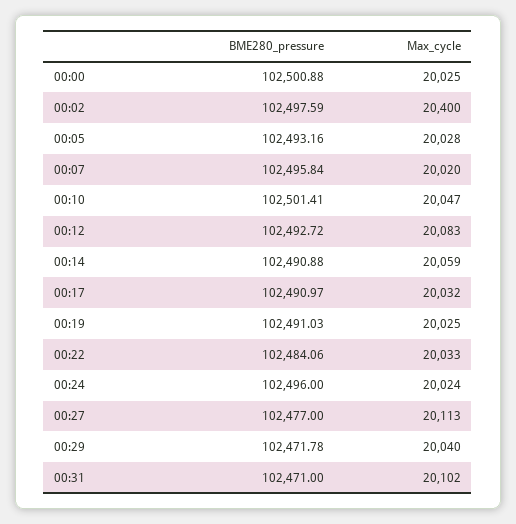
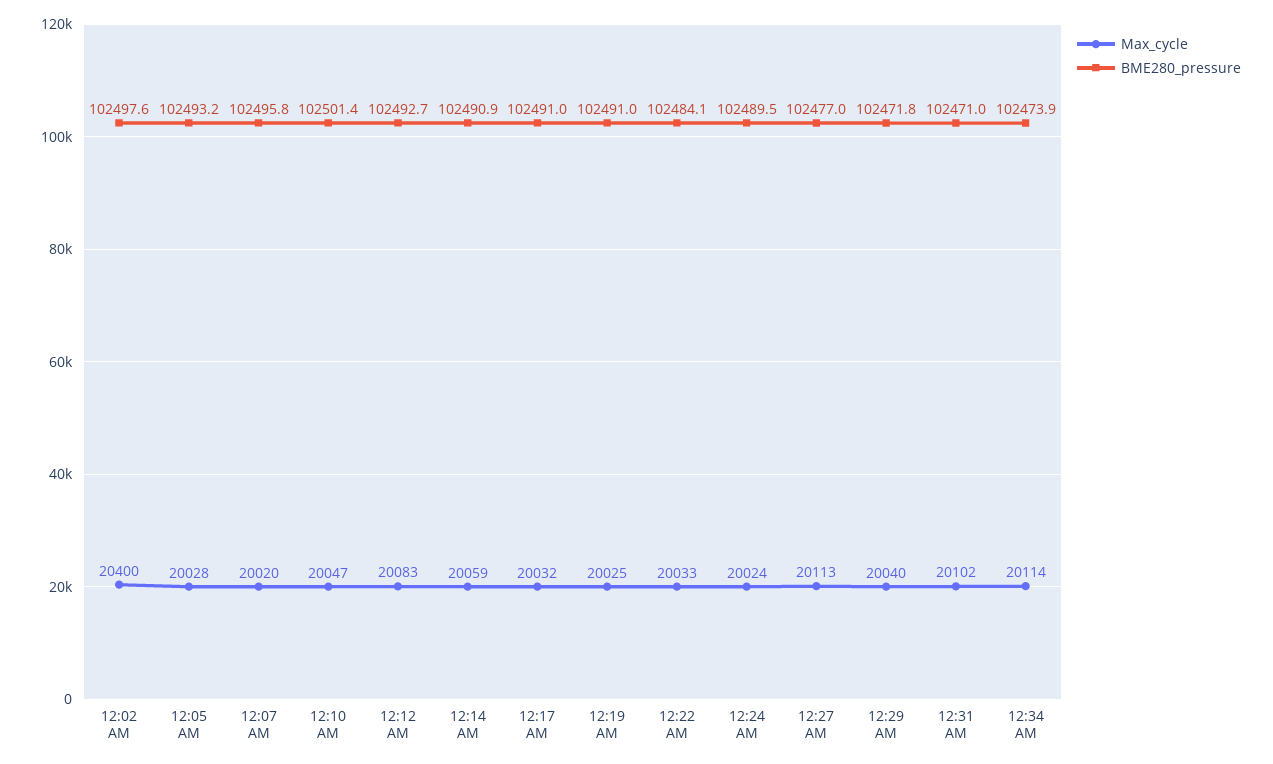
BME280_pressure, 00:00: 102500.88 -> none
Max_cycle, 00:00: 20025 -> none
BME280_pressure, 00:24: 102496 -> 102489.5
Max_cycle, 12:34 AM: none -> 20114
BME280_pressure, 12:34 AM: none -> 102473.9

